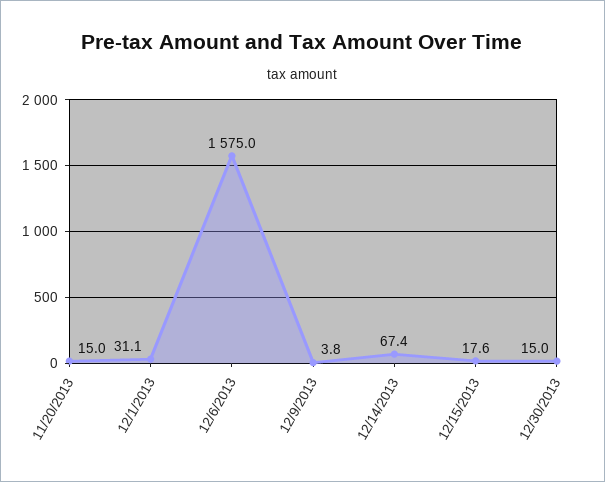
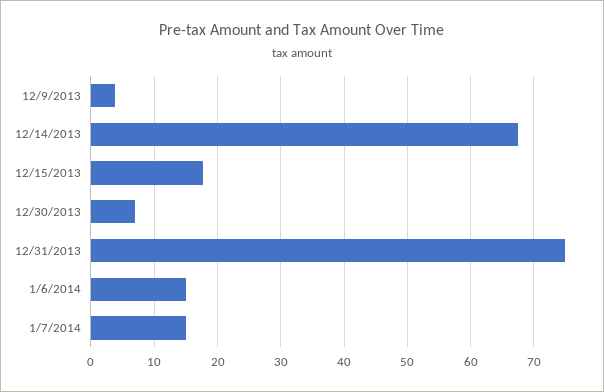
11/20/2013: 15 -> none
12/1/2013: 31.1 -> none
12/6/2013: 1575 -> none
12/30/2013: 15 -> 7
12/31/2013: none -> 75
1/6/2014: none -> 15
1/7/2014: none -> 15

